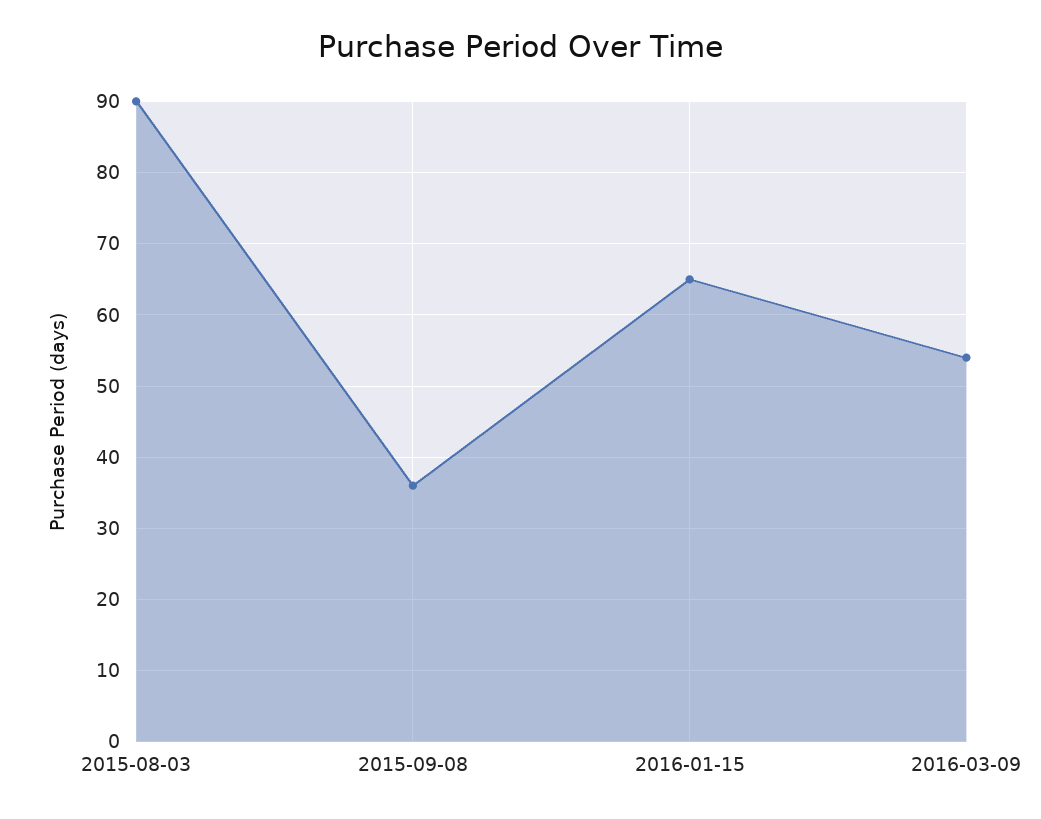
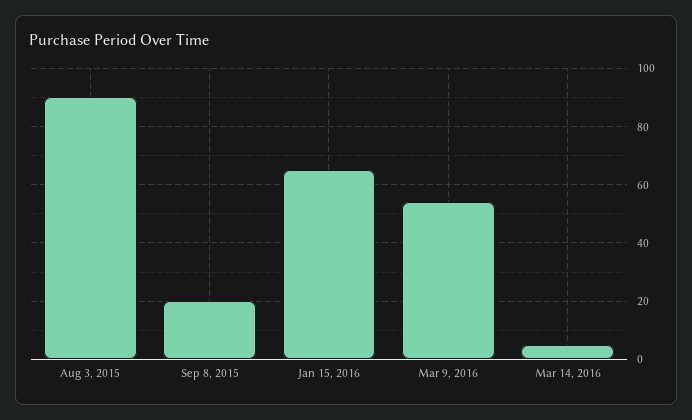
2015-09-08: 36 -> 20
Mar 14, 2016: none -> 5

